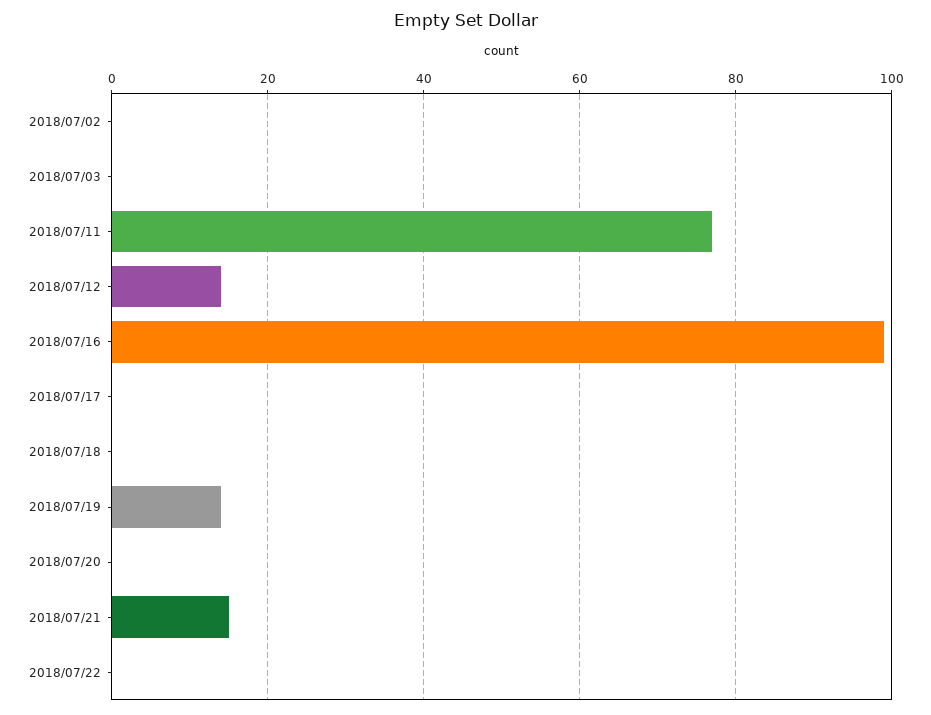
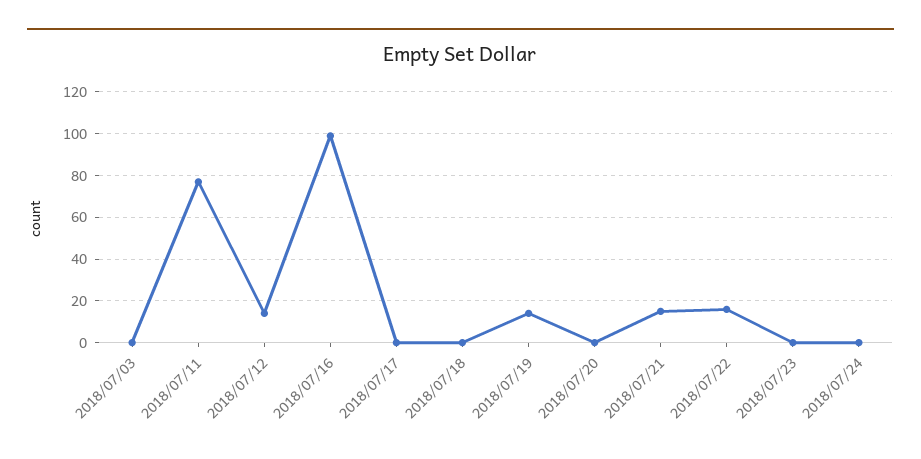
2018/07/02: 0 -> none
2018/07/22: 0 -> 15
2018/07/23: none -> 0
2018/07/24: none -> 0

